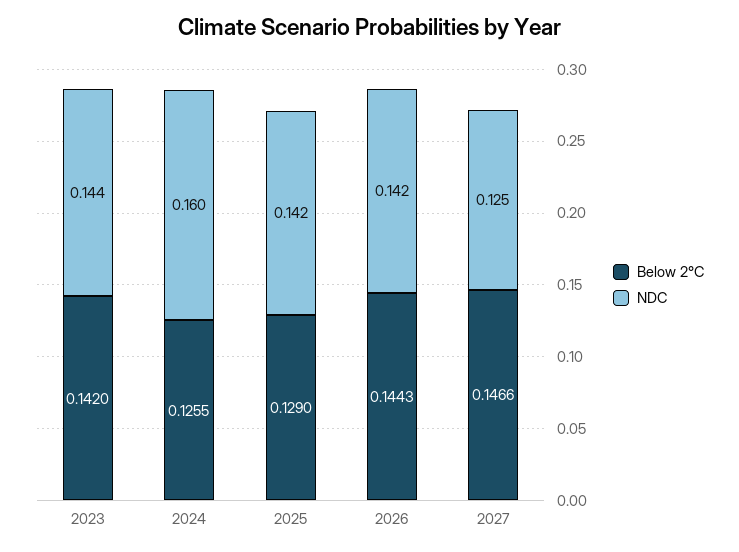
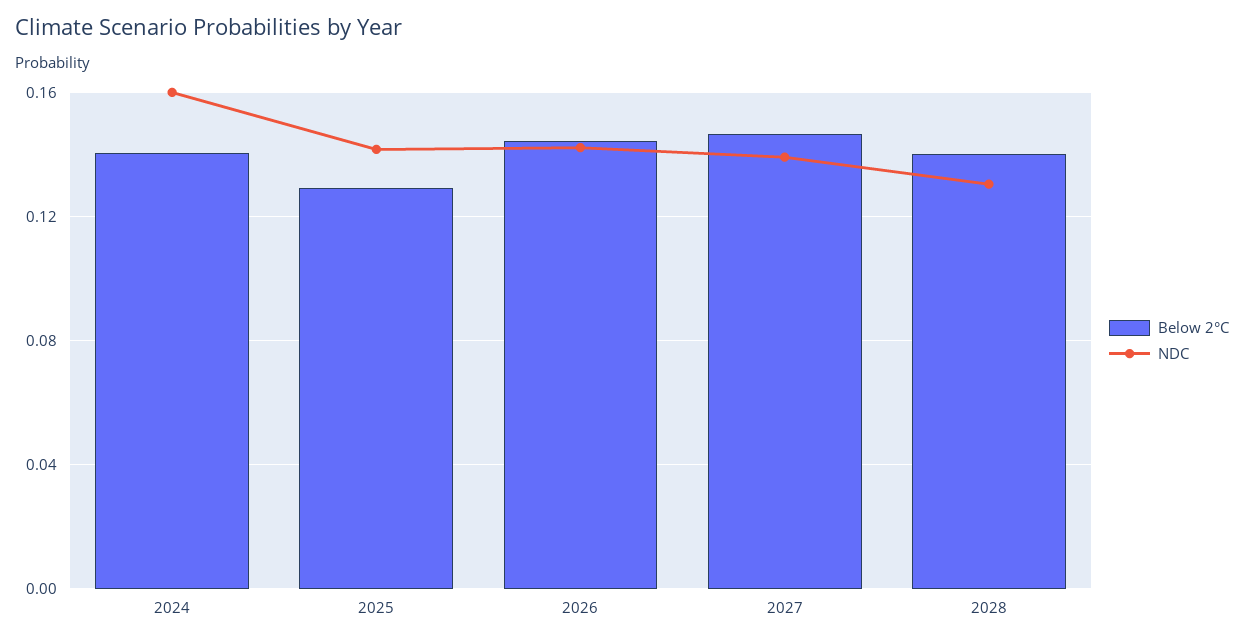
Below 2°C, 2023: 0.142 -> none
NDC, 2023: 0.144 -> none
Below 2°C, 2024: 0.1255 -> 0.14
NDC, 2027: 0.125 -> 0.14
Below 2°C, 2028: none -> 0.14
NDC, 2028: none -> 0.13

